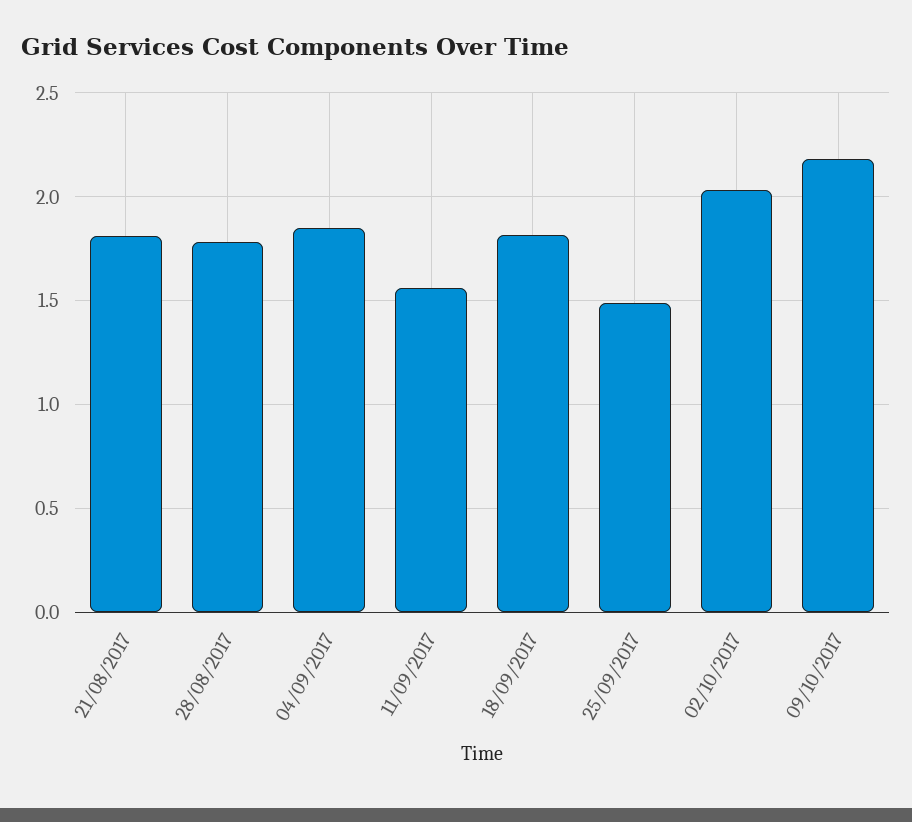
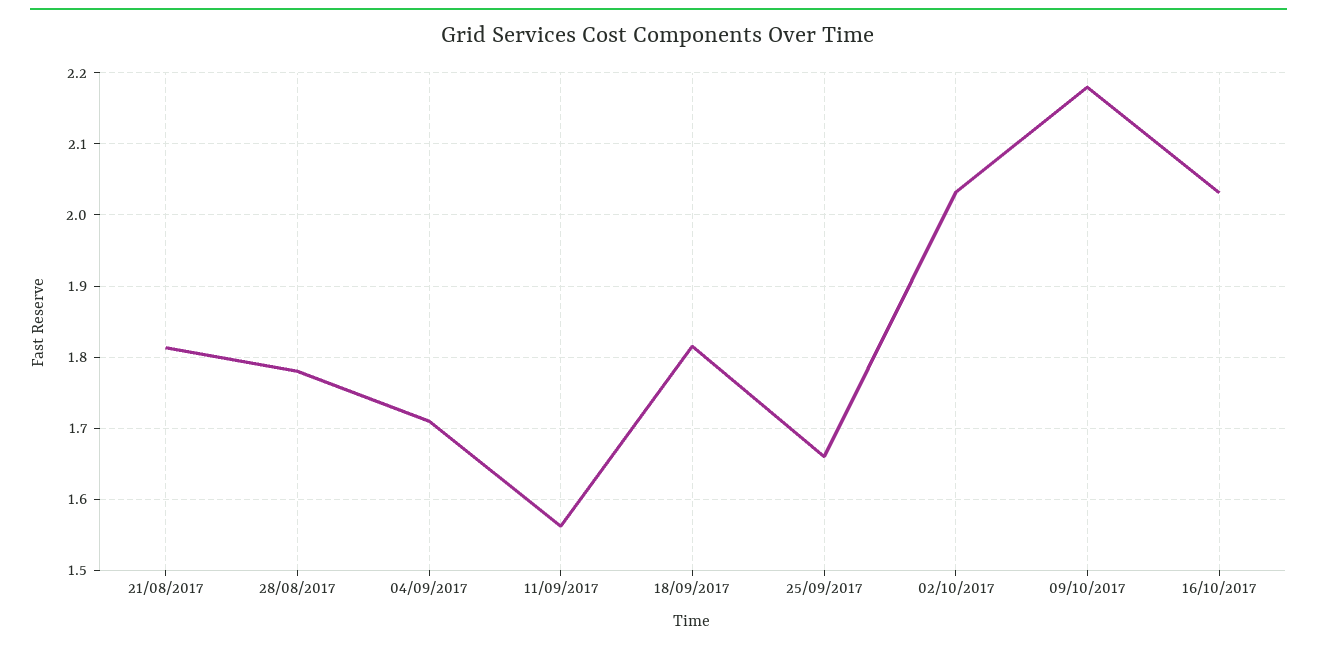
04/09/2017: 1.85 -> 1.71
25/09/2017: 1.5 -> 1.66
16/10/2017: none -> 2.03

